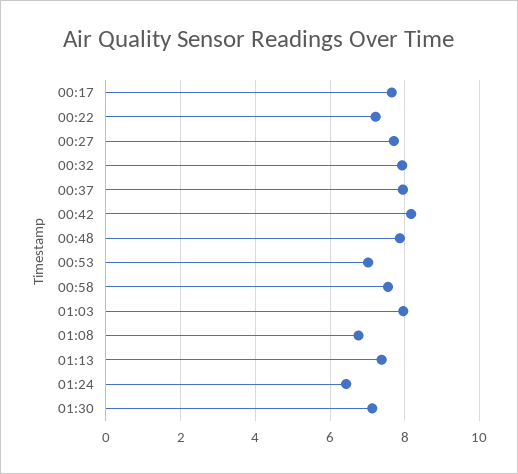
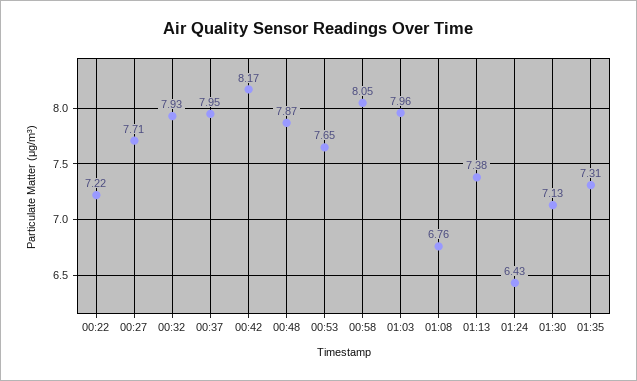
00:17: 7.6 -> none
00:53: 7 -> 7.65
00:58: 7.6 -> 8.05
01:35: none -> 7.31

